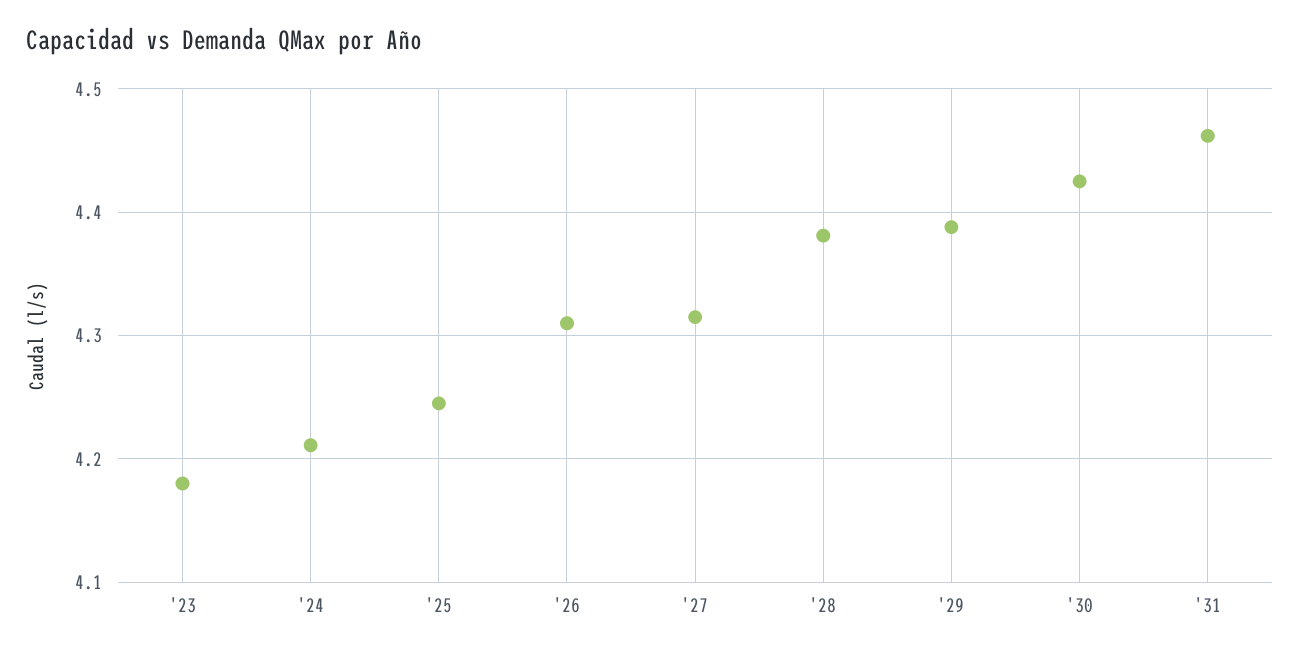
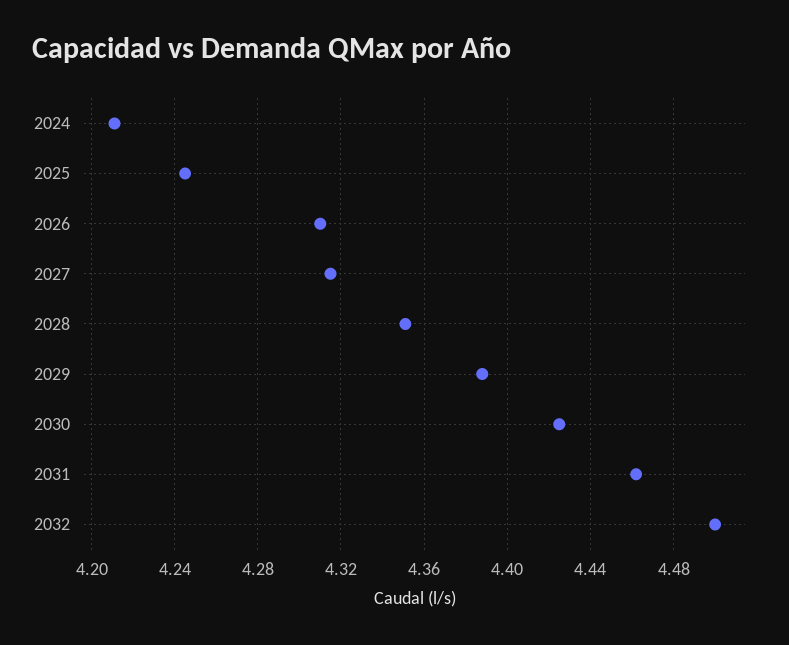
'23: 4.18 -> none
'28: 4.38 -> 4.35
2032: none -> 4.5

